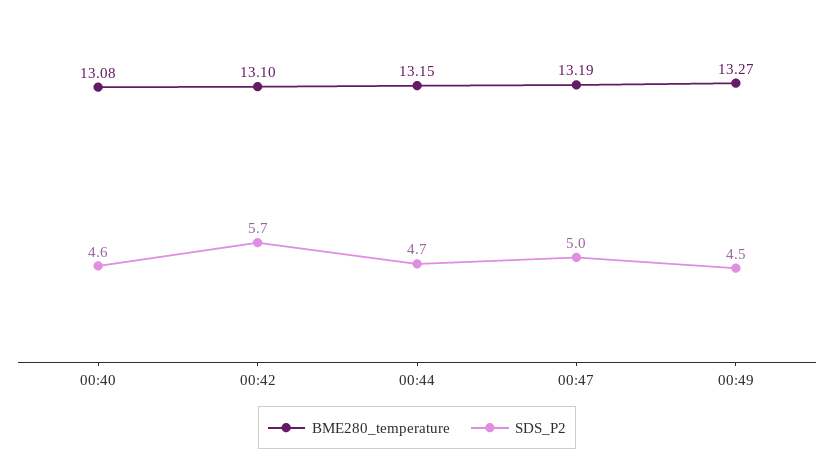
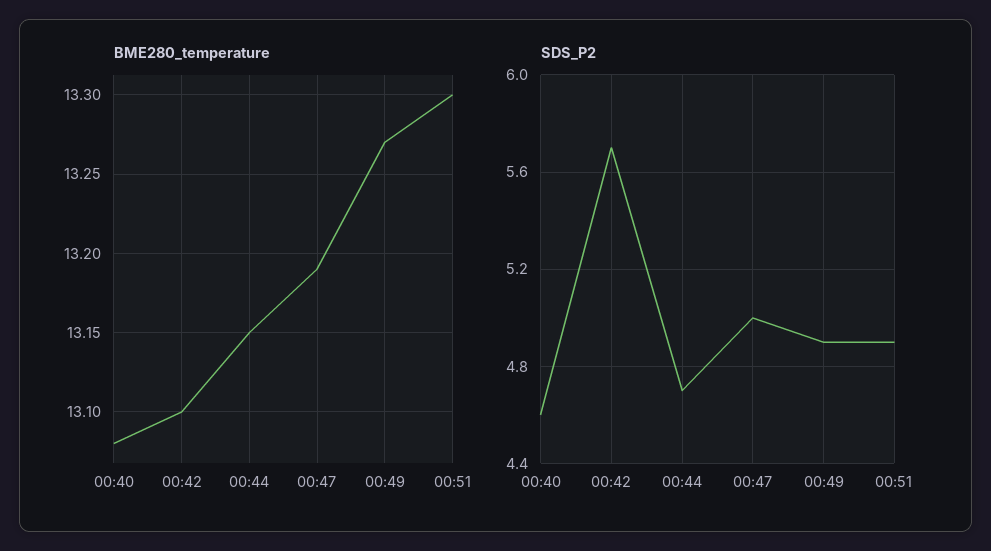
SDS_P2, 00:49: 4.5 -> 4.9
BME280_temperature, 00:51: none -> 13.3
SDS_P2, 00:51: none -> 4.9

